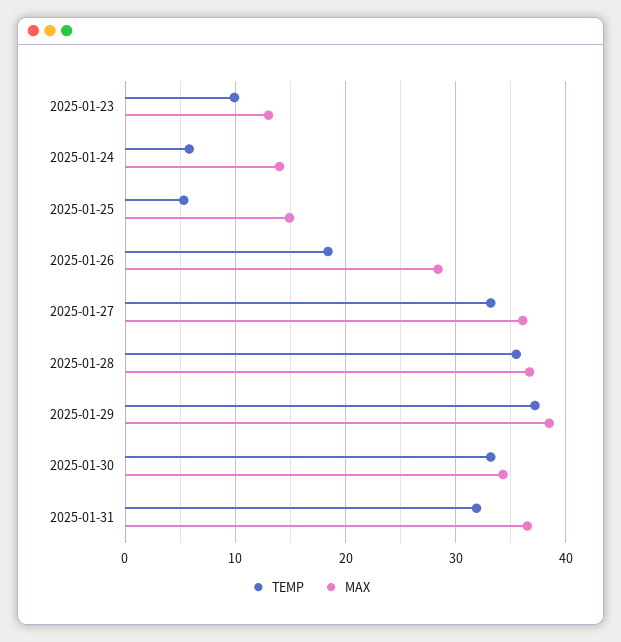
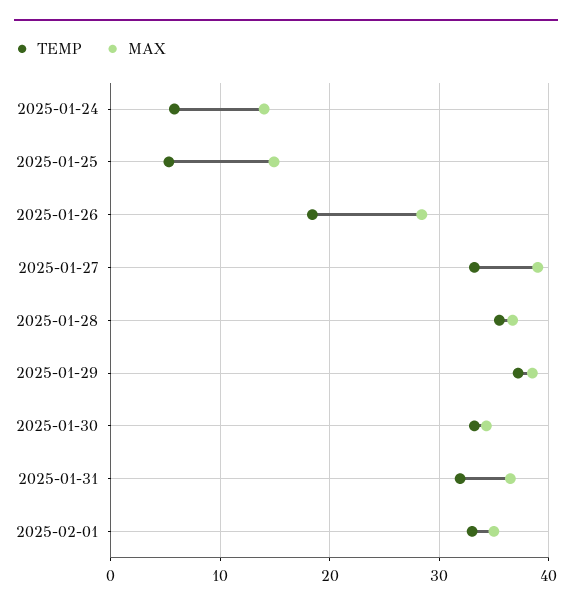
TEMP, 2025-01-23: 10 -> none
MAX, 2025-01-23: 13 -> none
MAX, 2025-01-27: 36 -> 39
TEMP, 2025-02-01: none -> 33
MAX, 2025-02-01: none -> 35

